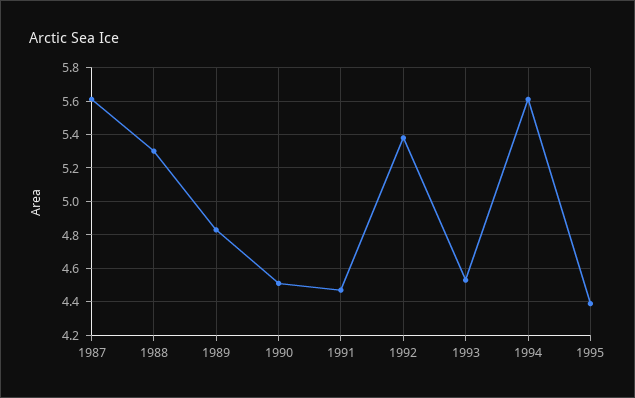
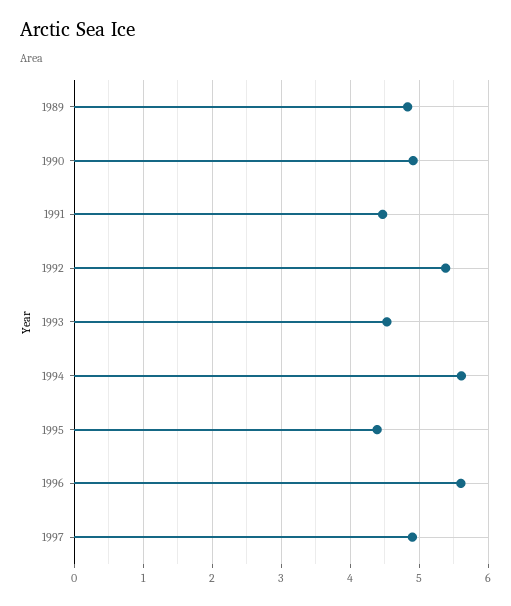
1987: 5.6 -> none
1988: 5.3 -> none
1990: 4.5 -> 4.9
1996: none -> 5.6
1997: none -> 4.9

